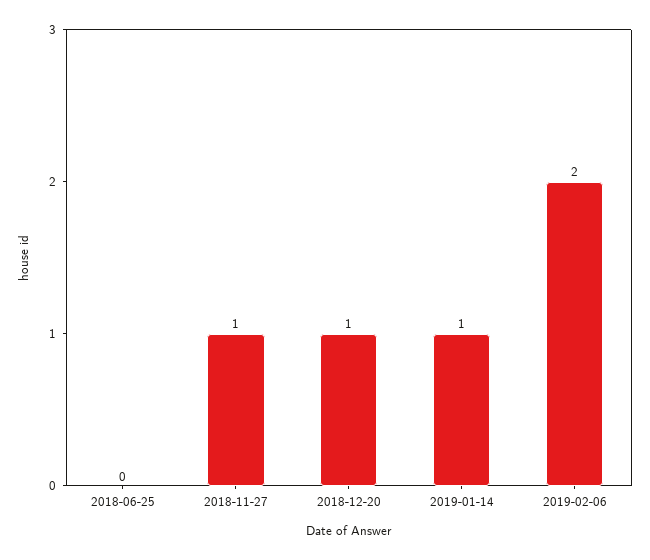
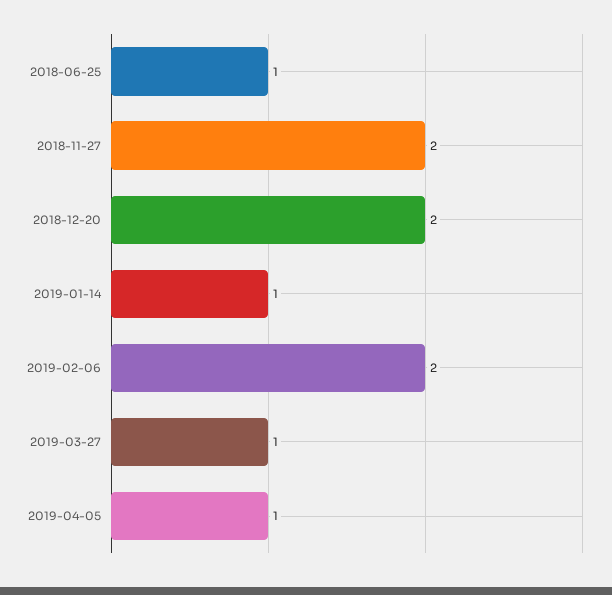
2018-06-25: 0 -> 1
2018-11-27: 1 -> 2
2018-12-20: 1 -> 2
2019-03-27: none -> 1
2019-04-05: none -> 1

